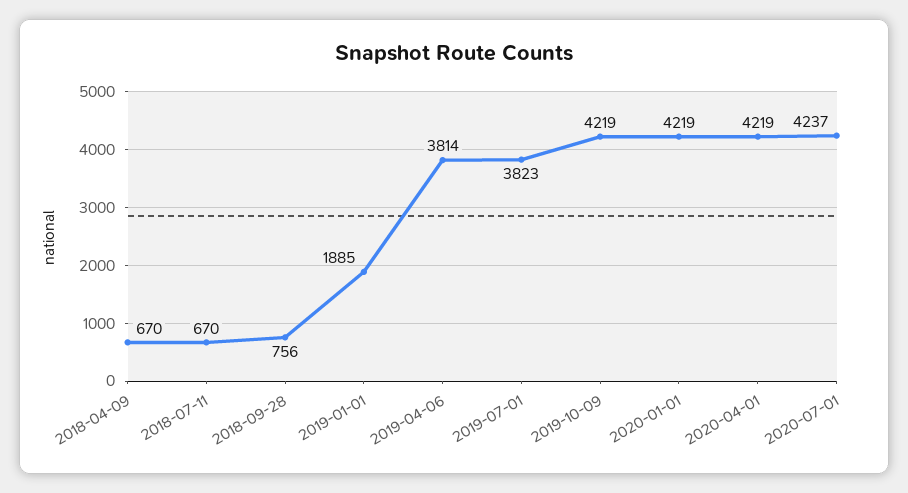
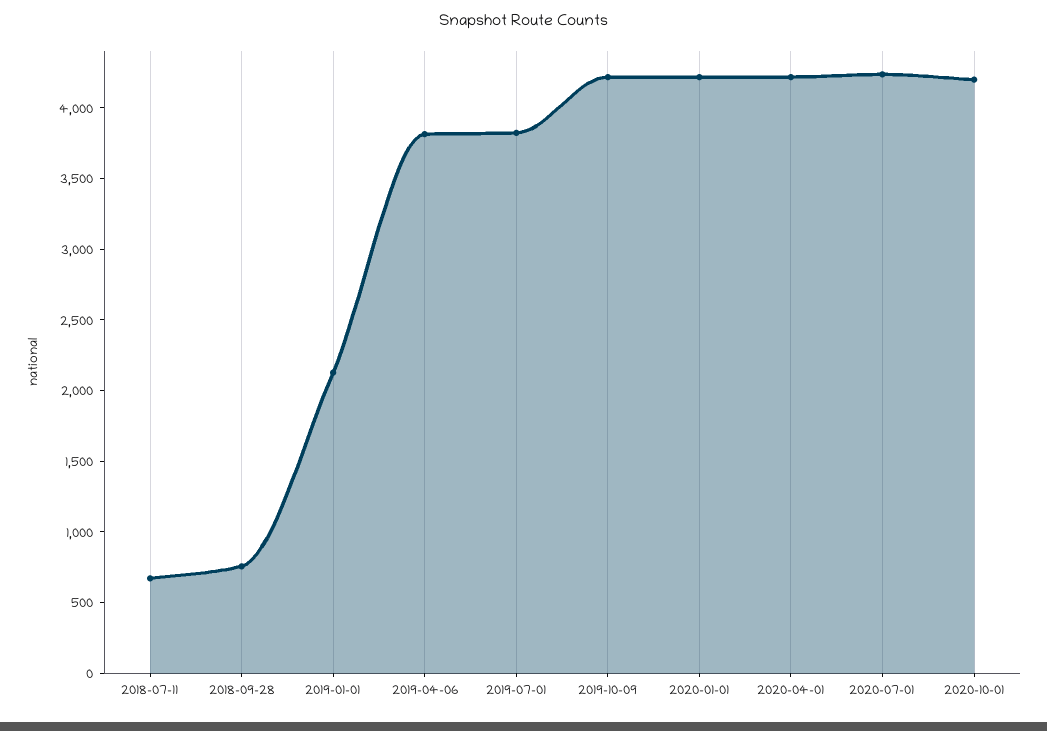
2018-04-09: 670 -> none
2019-01-01: 1885 -> 2100
2020-10-01: none -> 4200

